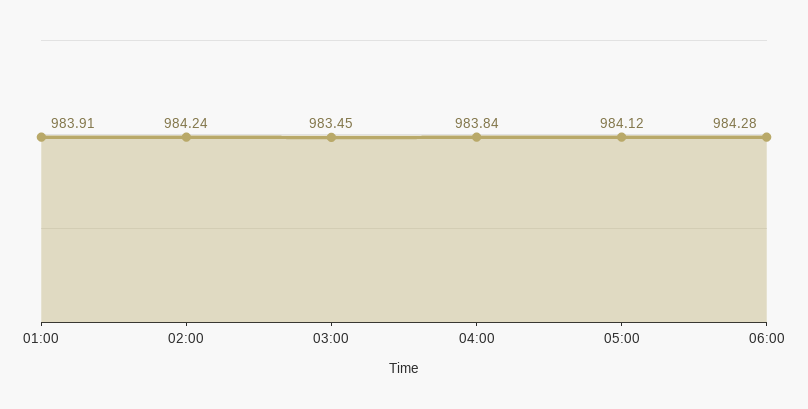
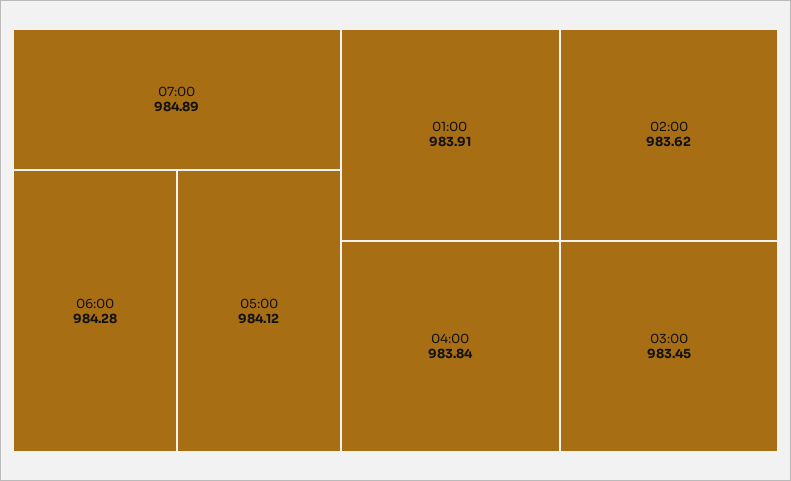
02:00: 984.24 -> 983.62
07:00: none -> 984.89

